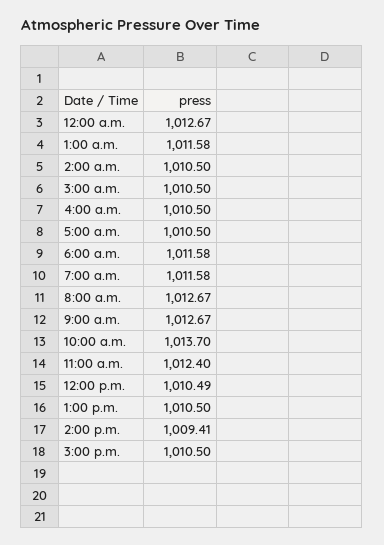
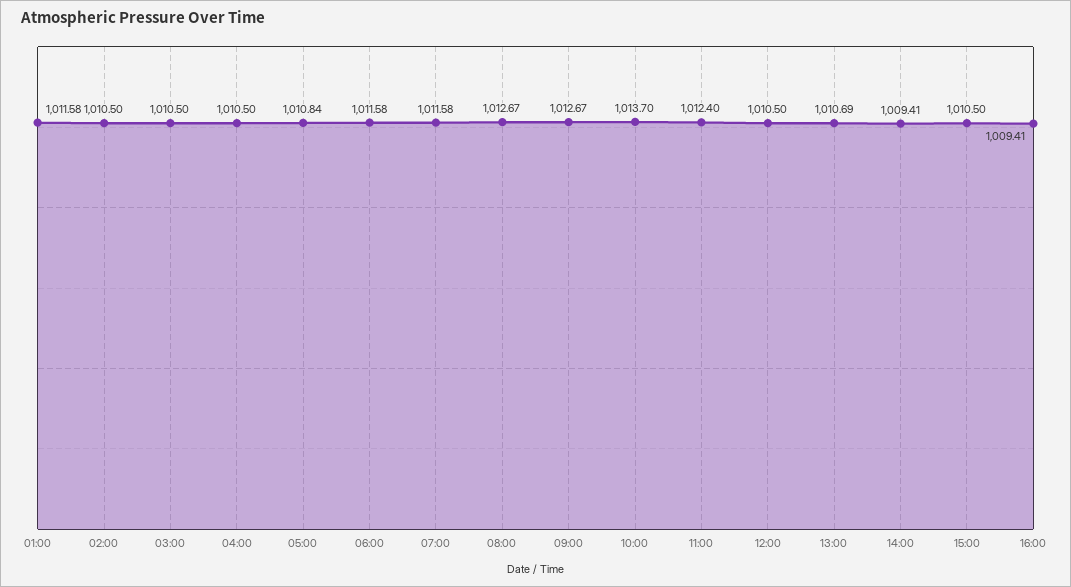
12:00 a.m.: 1012.67 -> none
5:00 a.m.: 1010.5 -> 1010.84
12:00 p.m.: 1010.49 -> 1010.5
1:00 p.m.: 1010.5 -> 1010.69
16:00: none -> 1009.41

